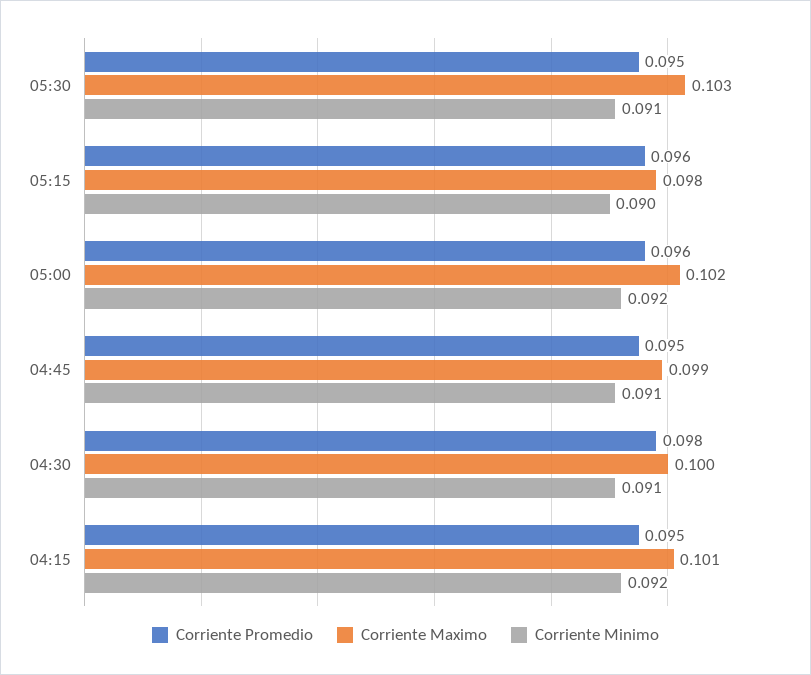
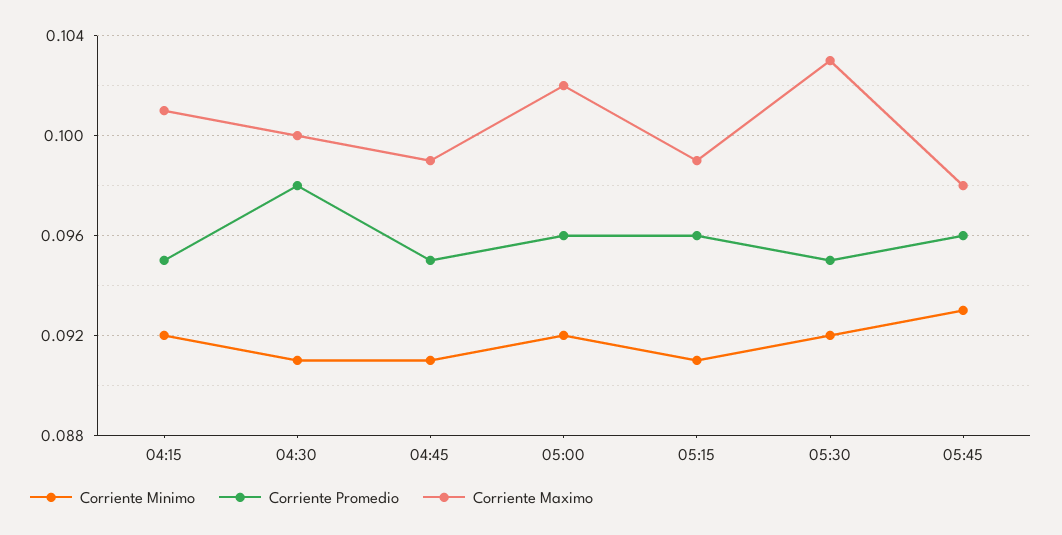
Corriente Minimo, 05:30: 0.091 -> 0.092
Corriente Maximo, 05:15: 0.098 -> 0.099
Corriente Minimo, 05:15: 0.09 -> 0.091
Corriente Minimo, 05:45: none -> 0.093
Corriente Promedio, 05:45: none -> 0.096
Corriente Maximo, 05:45: none -> 0.098

